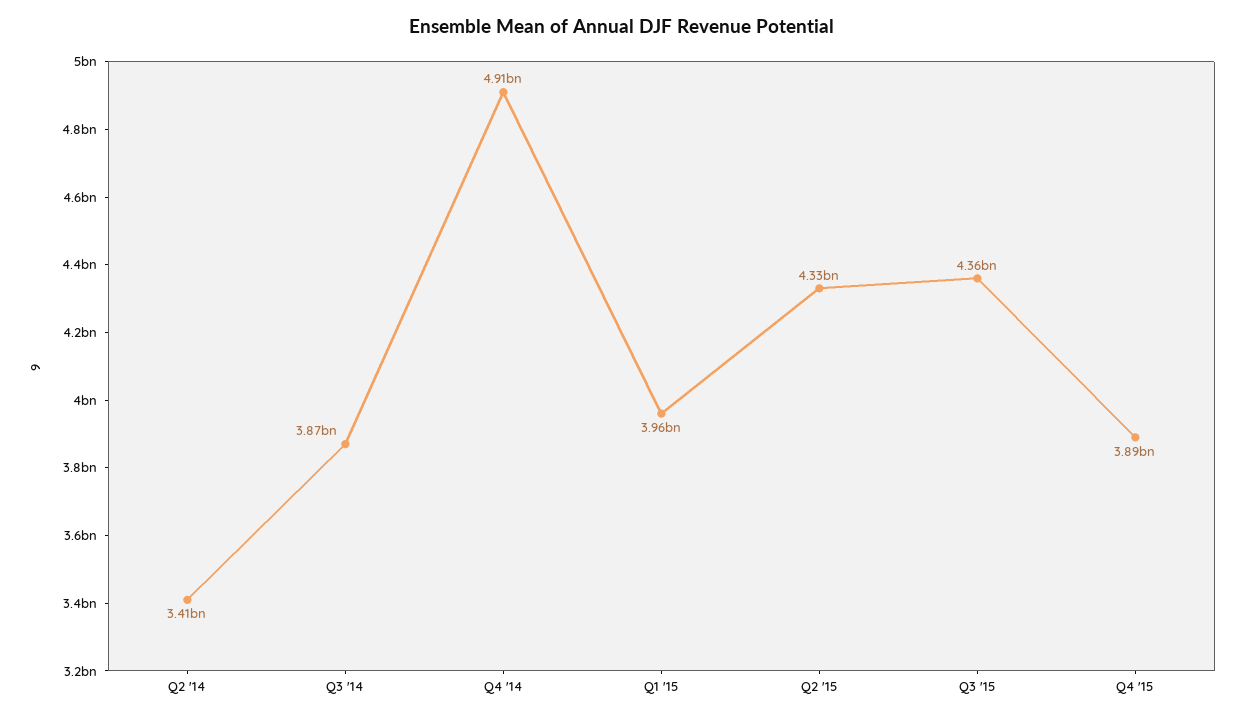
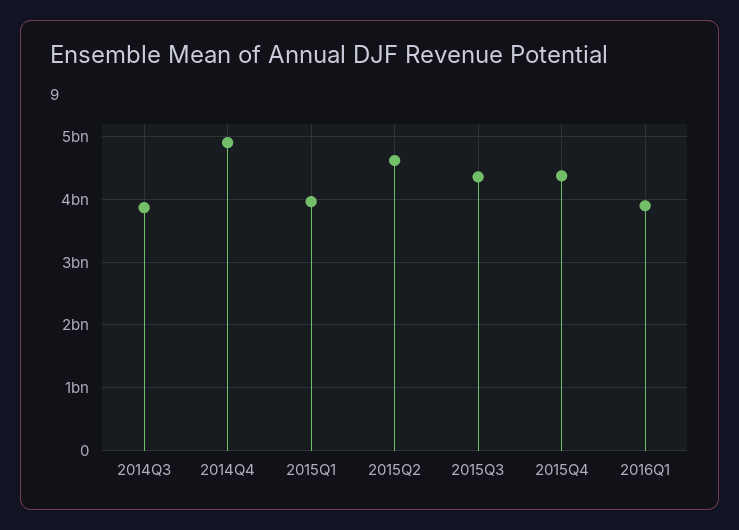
Q2 '14: 3410000000 -> none
Q2 '15: 4330000000 -> 4600000000
Q4 '15: 3890000000 -> 4400000000
2016Q1: none -> 3900000000

